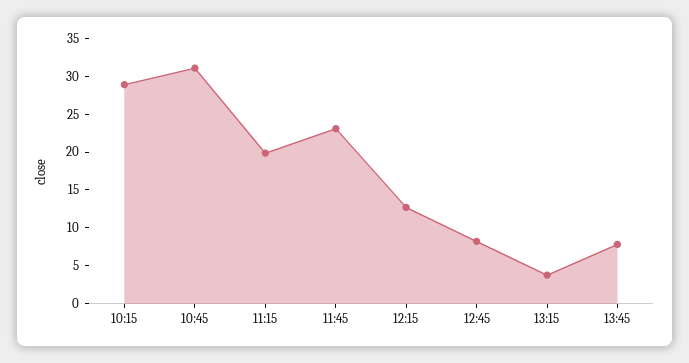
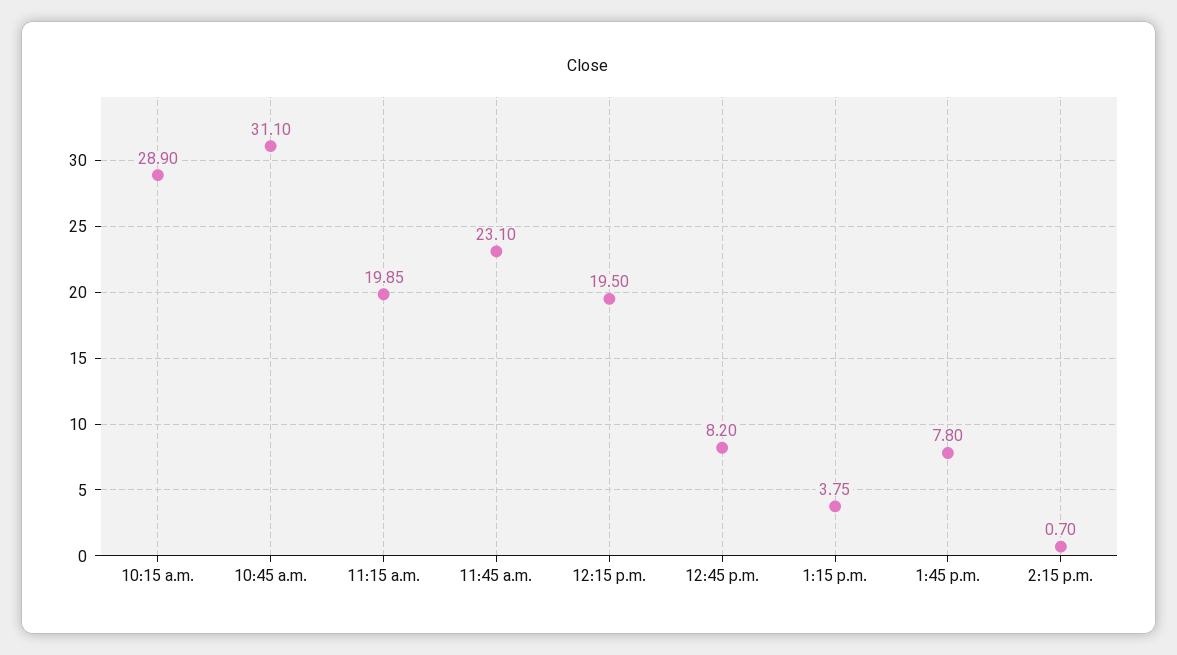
12:15: 12.5 -> 19.5
2:15 p.m.: none -> 0.7

